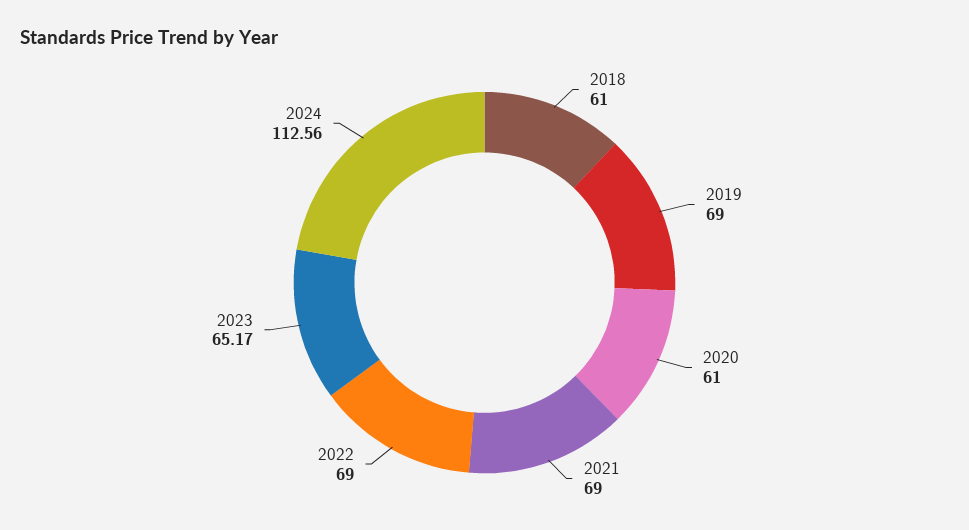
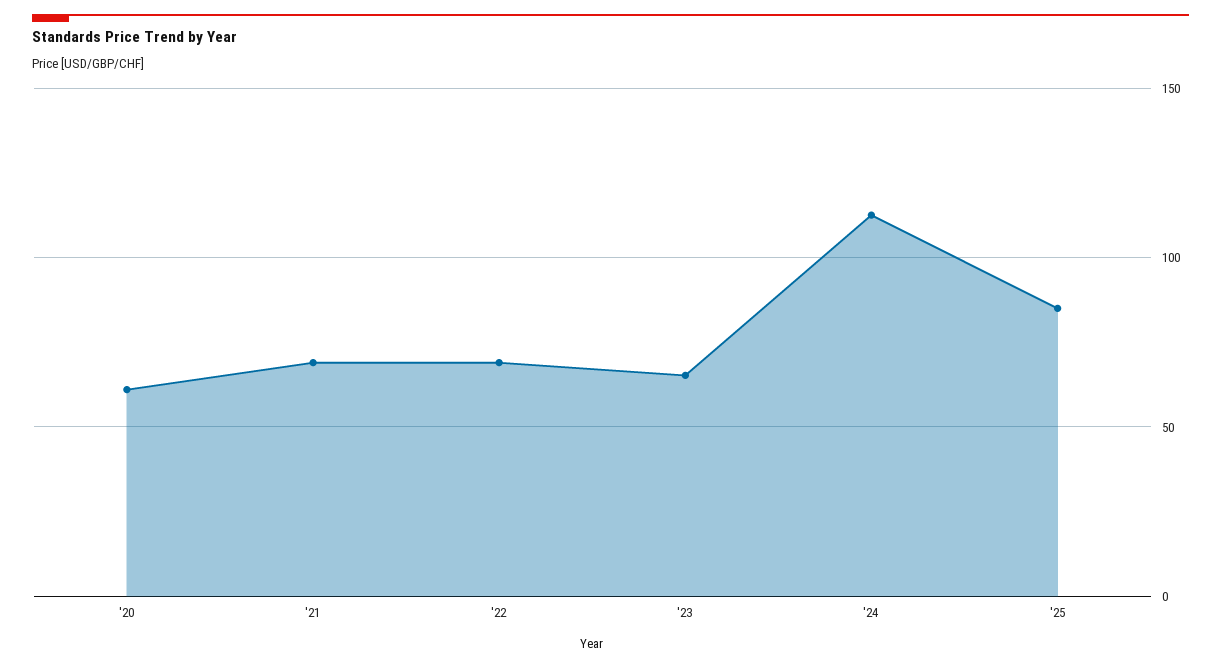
2018: 61 -> none
2019: 69 -> none
'25: none -> 85

